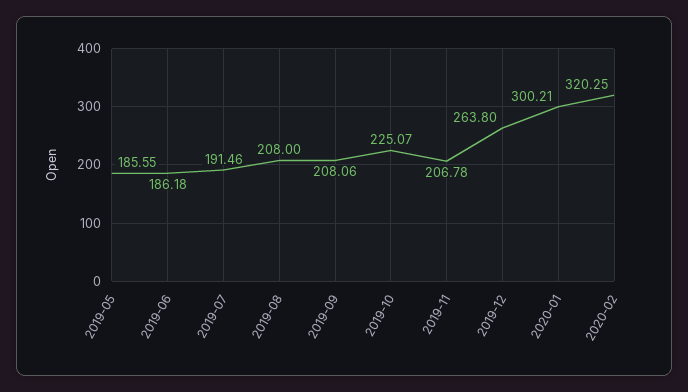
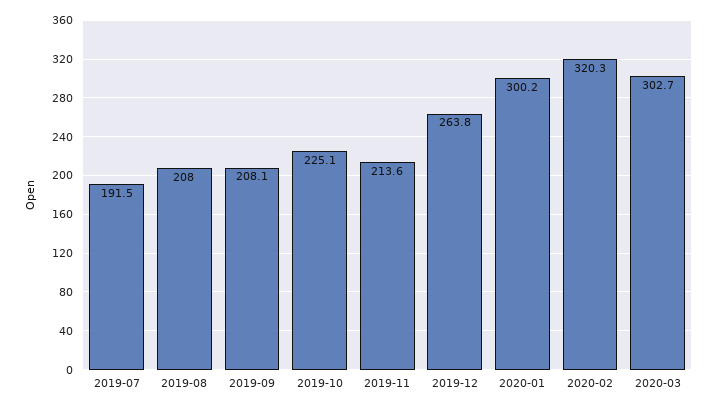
2019-05: 185.55 -> none
2019-06: 186.18 -> none
2019-11: 206.78 -> 213.6
2020-03: none -> 302.7

